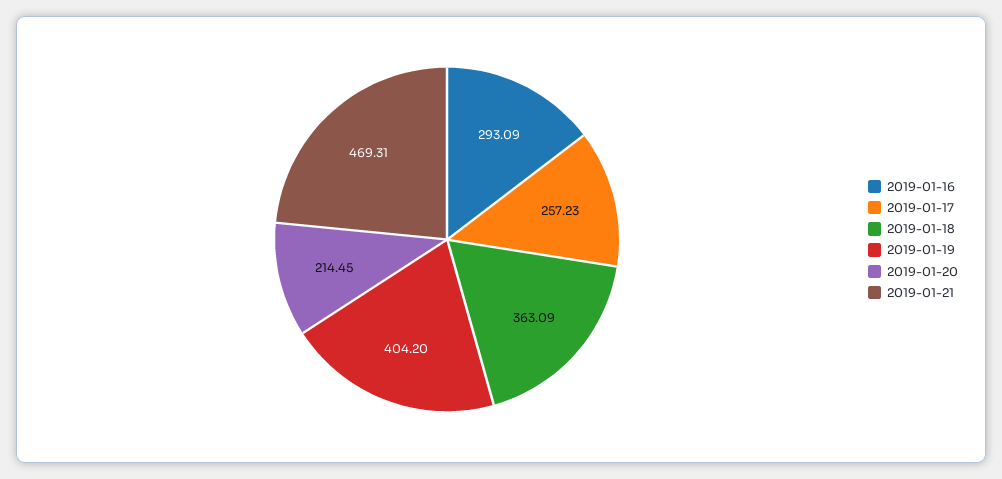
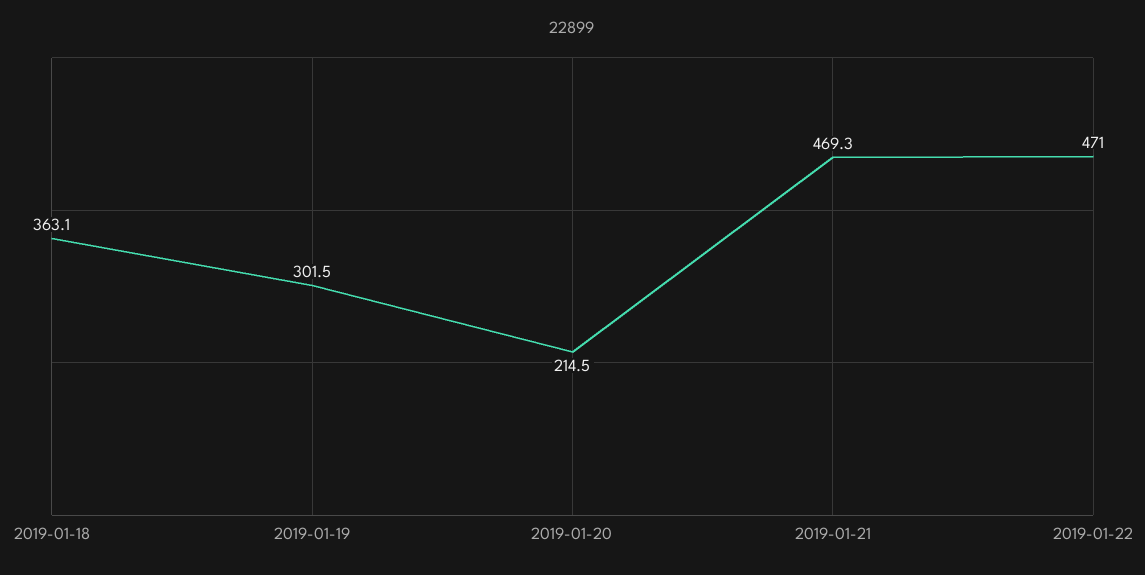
2019-01-16: 293.09 -> none
2019-01-17: 257.23 -> none
2019-01-19: 404.2 -> 301.5
2019-01-22: none -> 471

